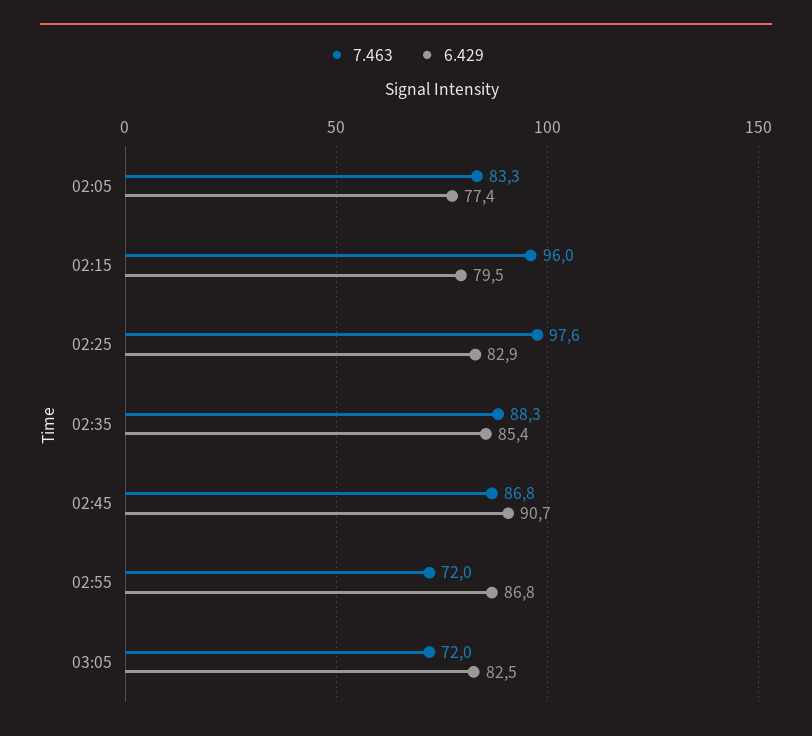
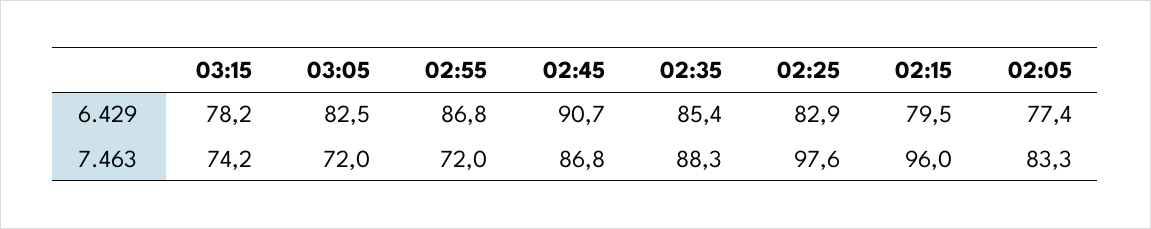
6.429, 03:15: none -> 78.2
7.463, 03:15: none -> 74.2

